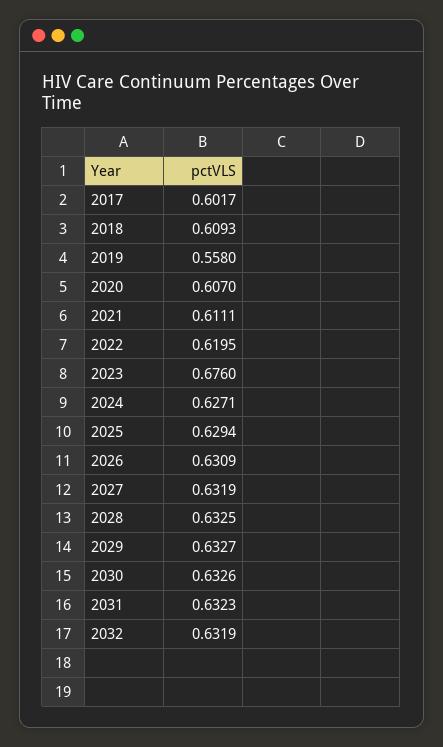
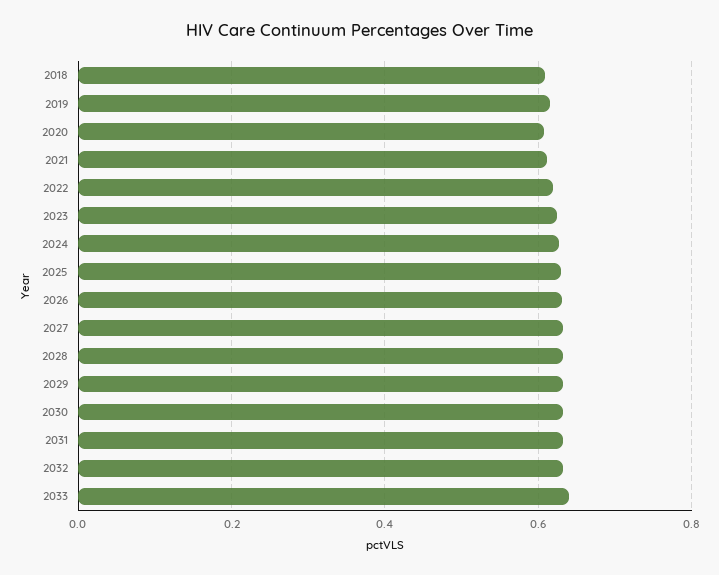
2017: 0.6017 -> none
2019: 0.558 -> 0.62
2023: 0.676 -> 0.62
2033: none -> 0.64

